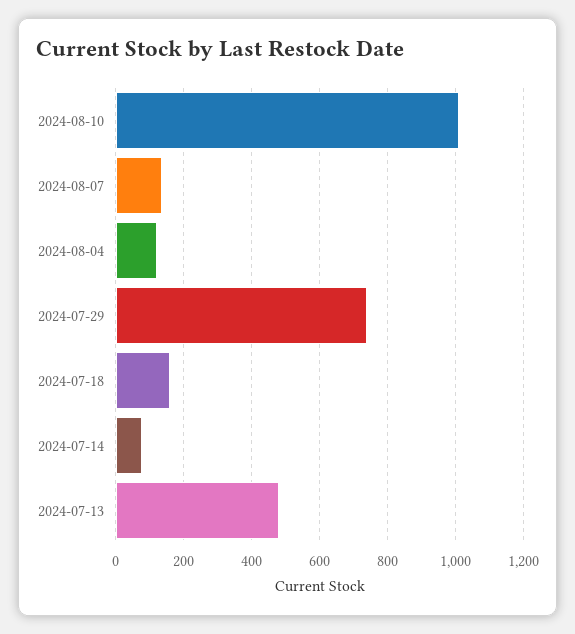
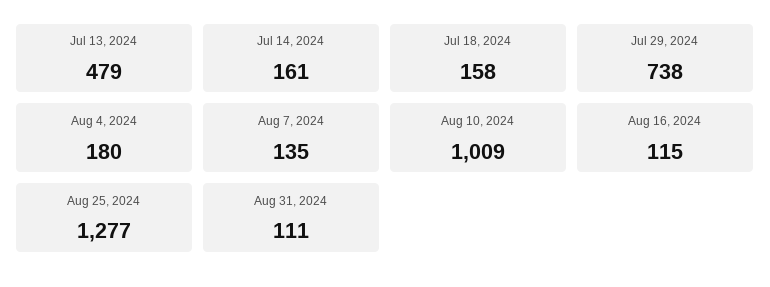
2024-08-04: 120 -> 180
2024-07-14: 80 -> 161
Aug 16, 2024: none -> 115
Aug 25, 2024: none -> 1277
Aug 31, 2024: none -> 111

